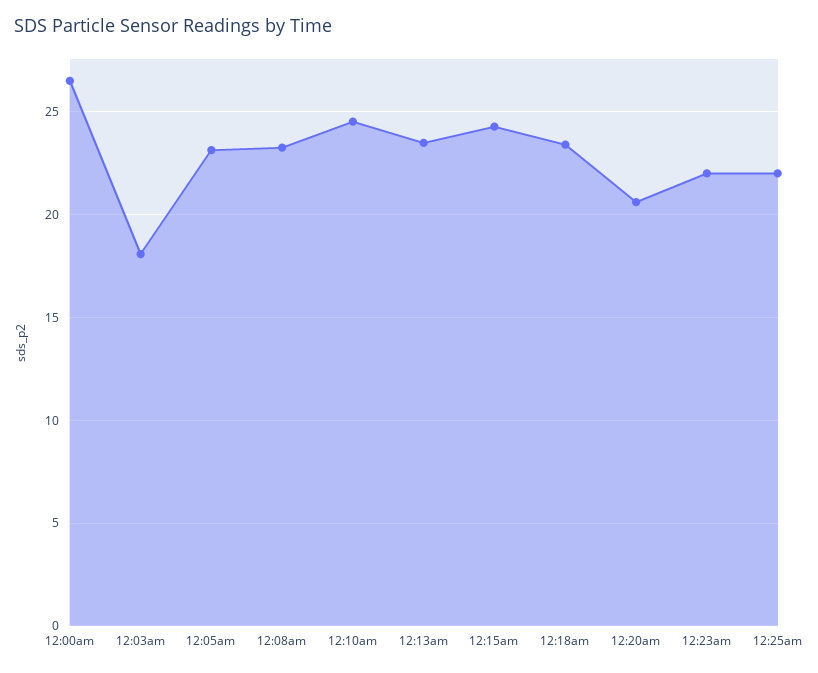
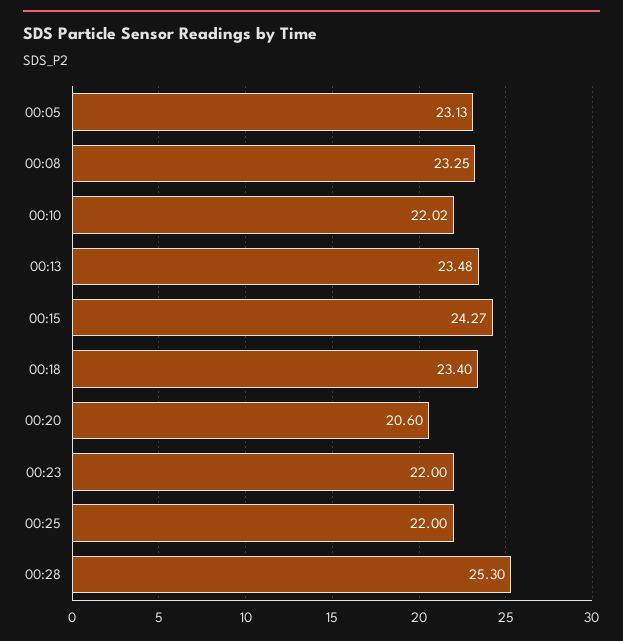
12:00am: 26.5 -> none
12:03am: 18 -> none
12:10am: 24.5 -> 22.02
00:28: none -> 25.3

